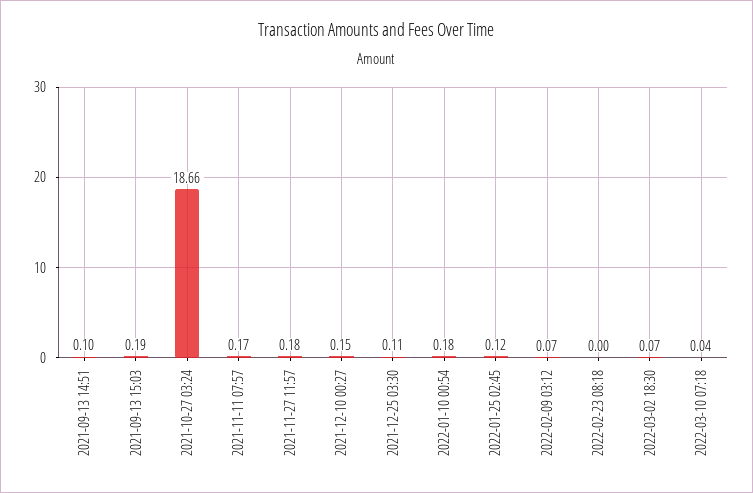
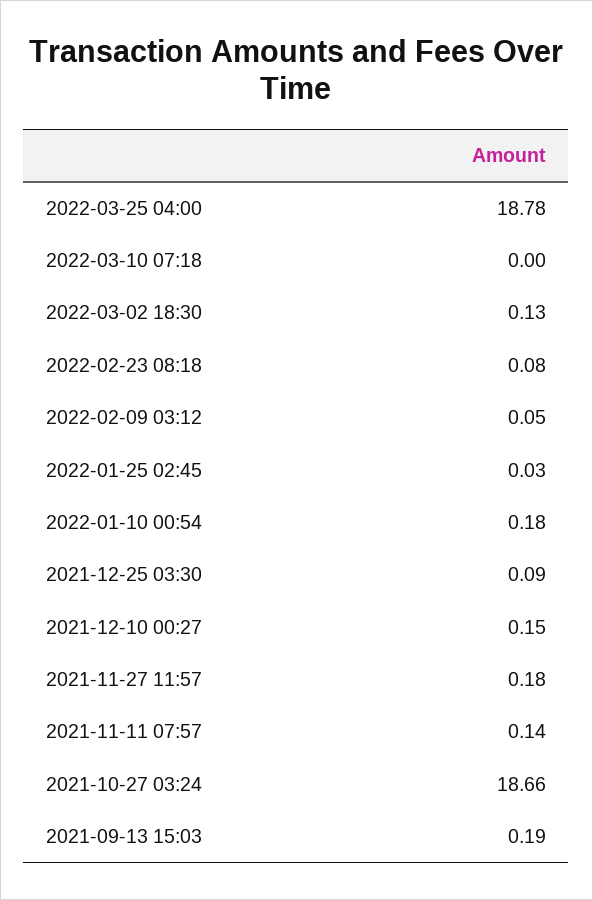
2021-09-13 14:51: 0.1 -> none
2021-11-11 07:57: 0.17 -> 0.14
2021-12-25 03:30: 0.11 -> 0.09
2022-01-25 02:45: 0.12 -> 0.03
2022-02-09 03:12: 0.07 -> 0.05
2022-02-23 08:18: 0 -> 0.08
2022-03-02 18:30: 0.07 -> 0.13
2022-03-10 07:18: 0.04 -> 0
2022-03-25 04:00: none -> 18.78

